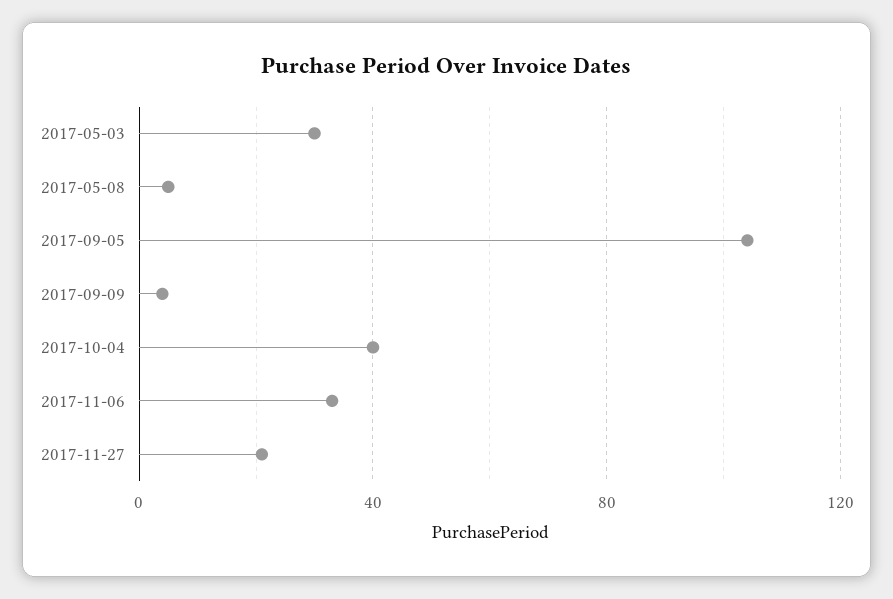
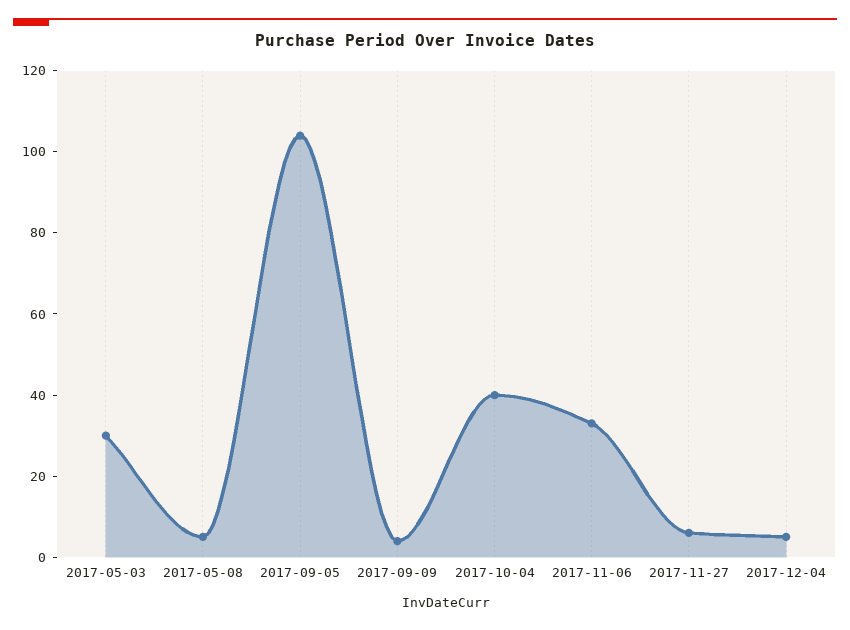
2017-11-27: 20 -> 5
2017-12-04: none -> 5

